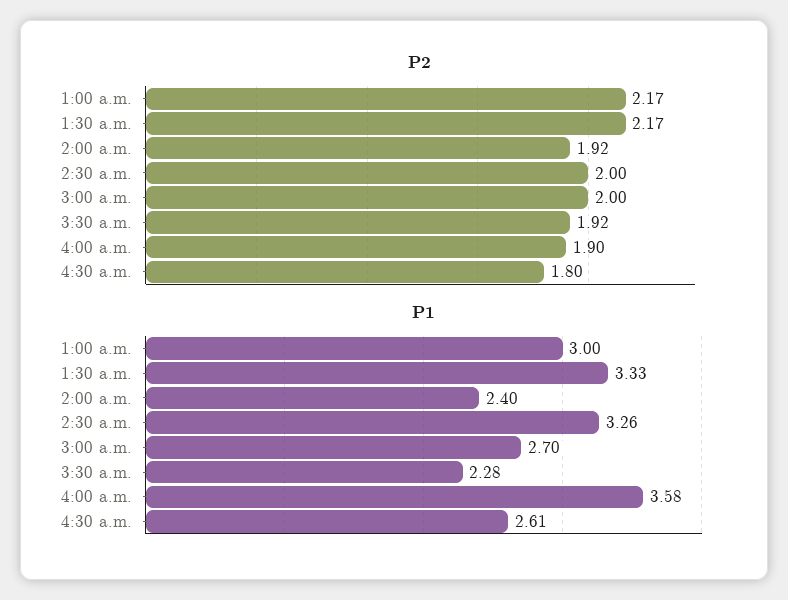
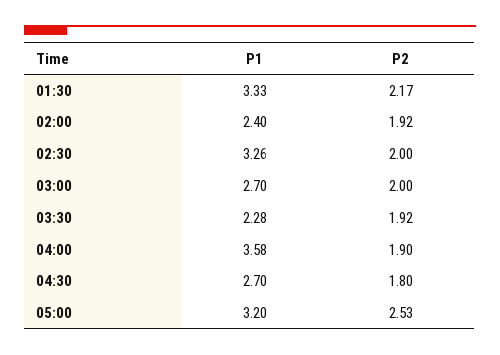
P2, 1:00 a.m.: 2.17 -> none
P1, 1:00 a.m.: 3 -> none
P1, 4:30 a.m.: 2.61 -> 2.7
P1, 05:00: none -> 3.2
P2, 05:00: none -> 2.53

